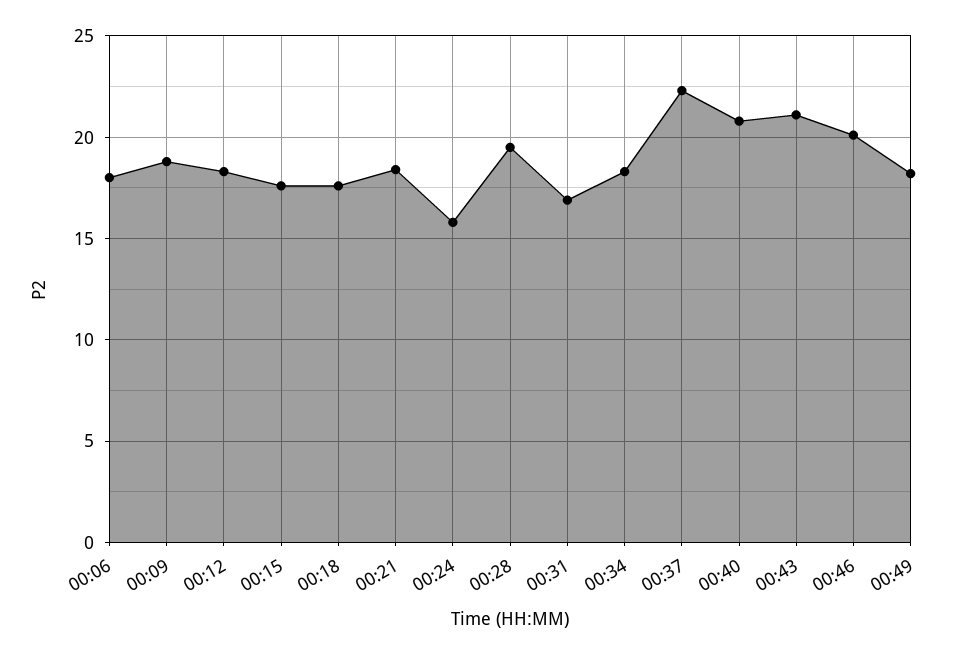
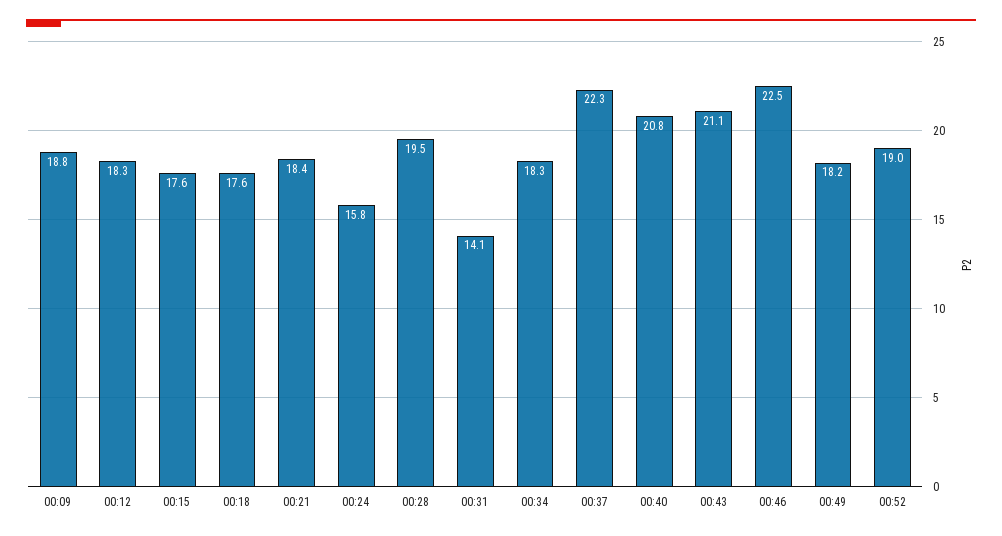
00:06: 18 -> none
00:31: 17 -> 14.1
00:46: 20 -> 22.5
00:52: none -> 19

